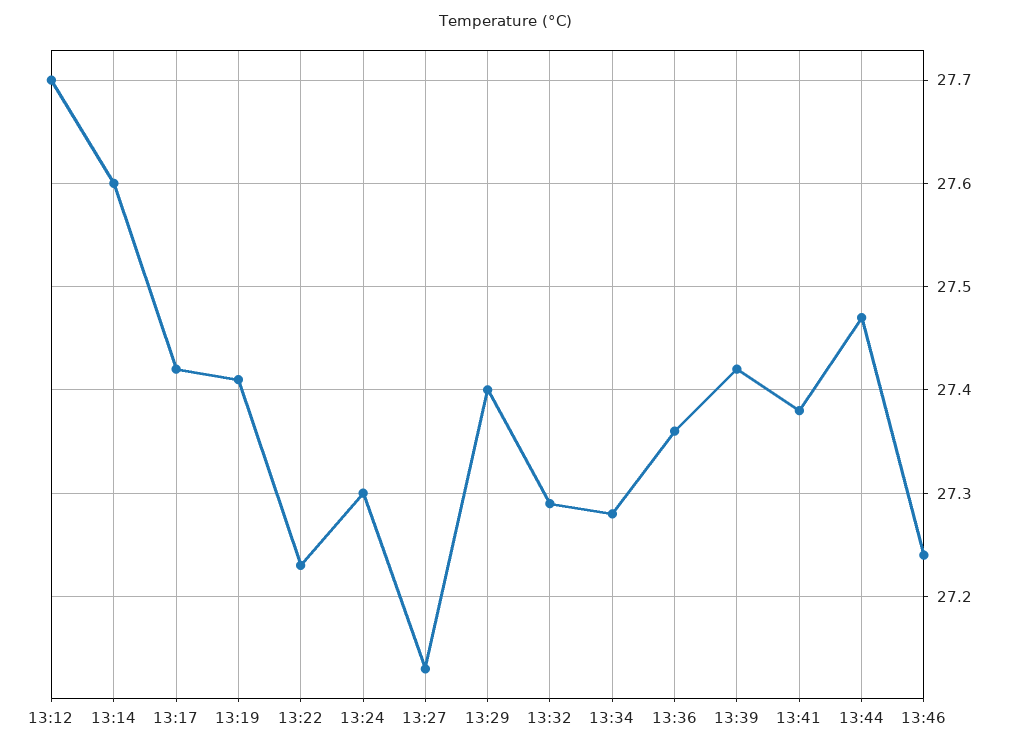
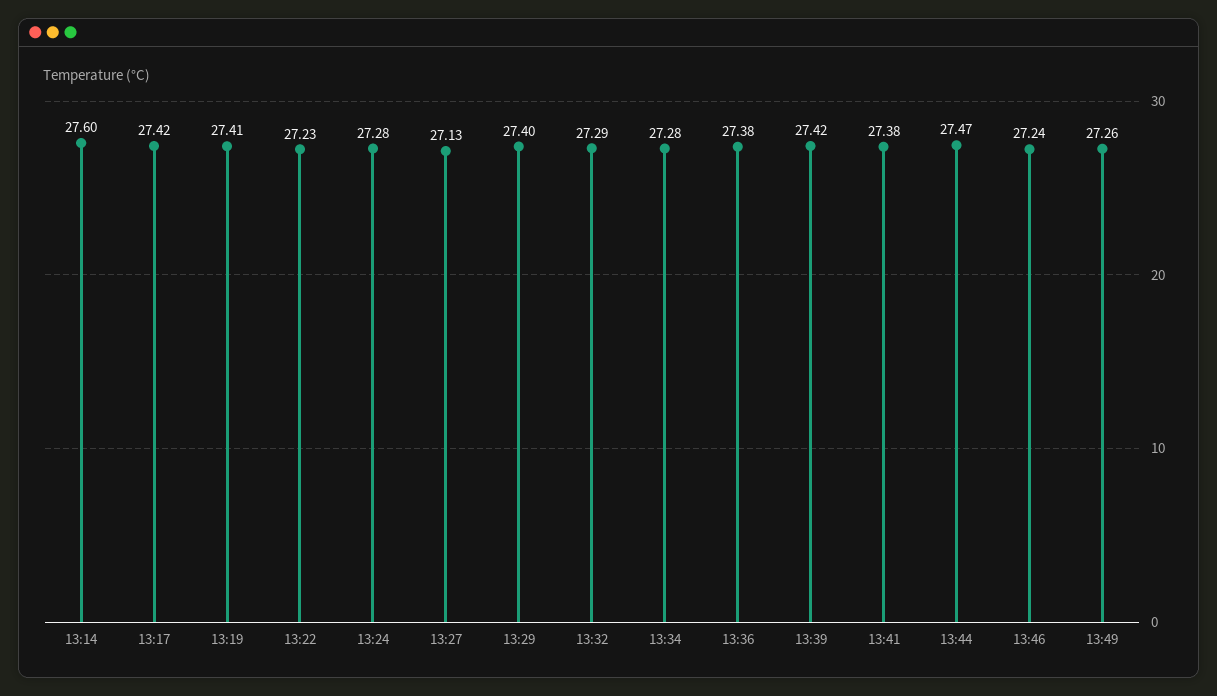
13:12: 27.7 -> none
13:24: 27.3 -> 27.28
13:36: 27.36 -> 27.38
13:49: none -> 27.26

